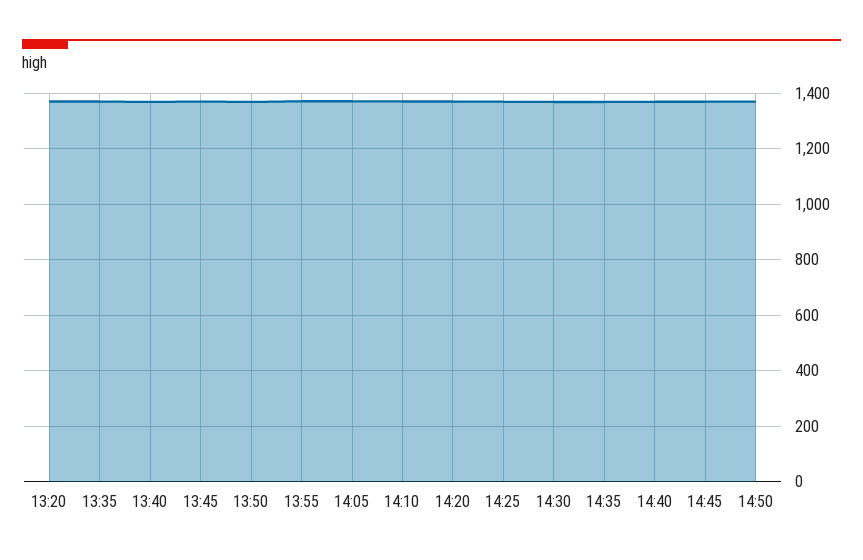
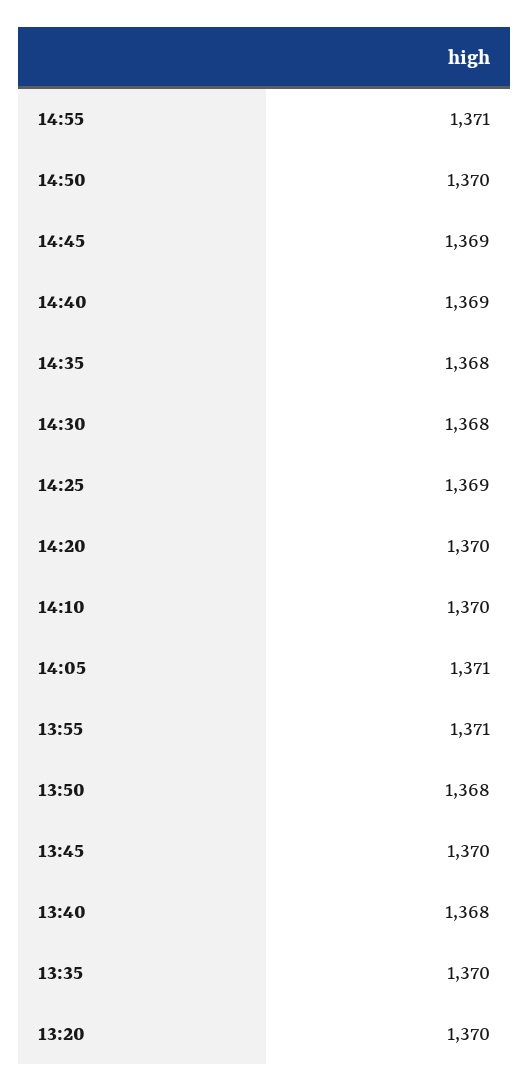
14:55: none -> 1371

